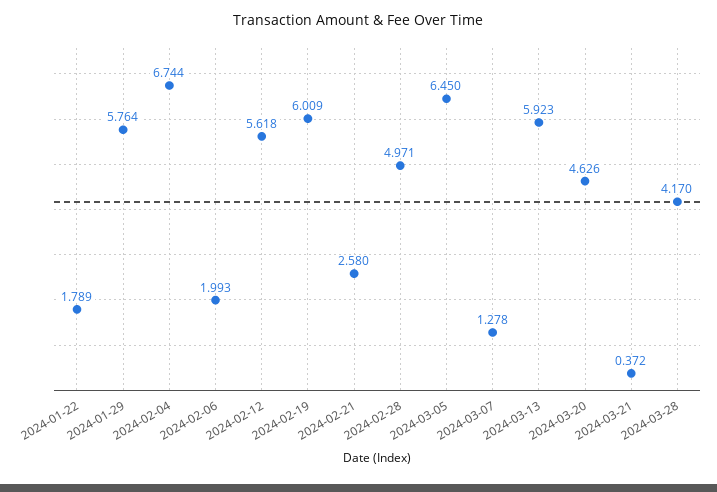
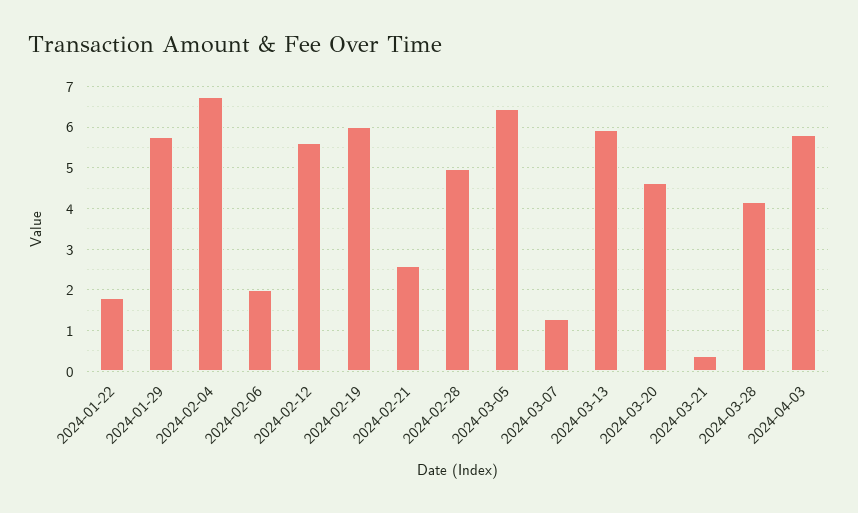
2024-04-03: none -> 5.8

